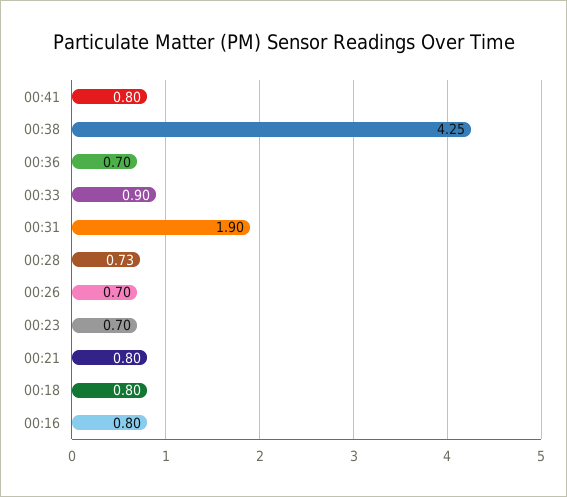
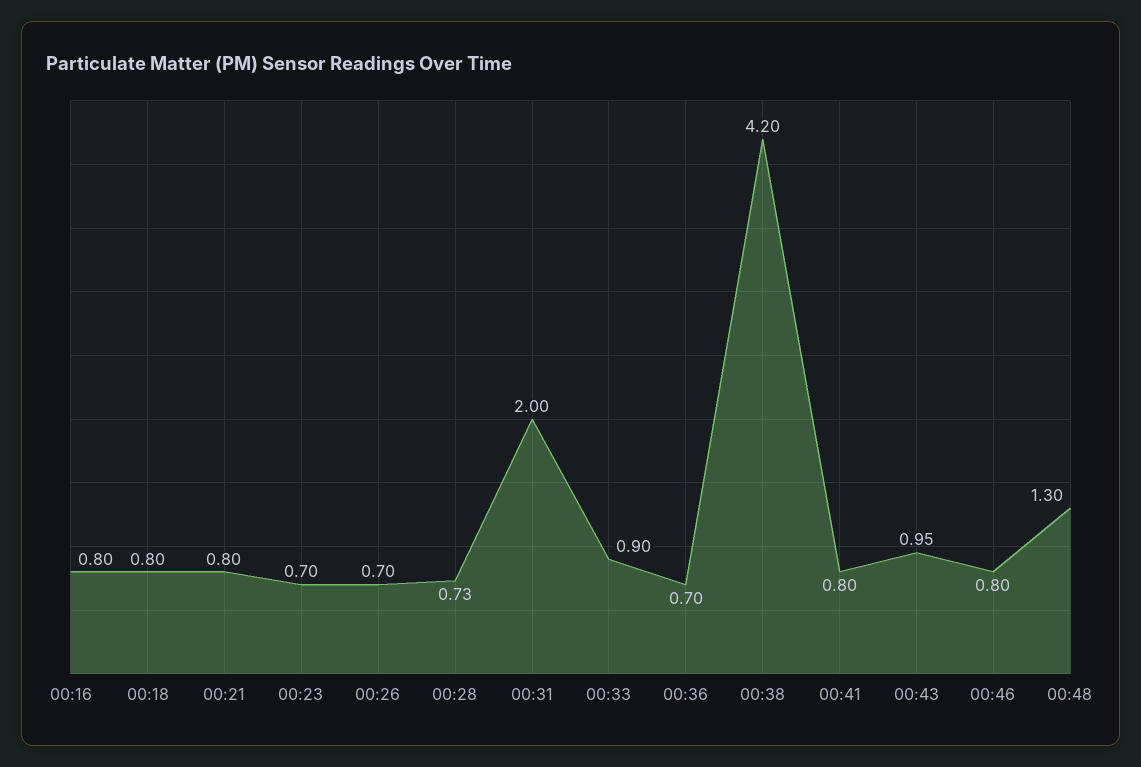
00:38: 4.25 -> 4.2
00:31: 1.9 -> 2
00:43: none -> 0.95
00:46: none -> 0.8
00:48: none -> 1.3

